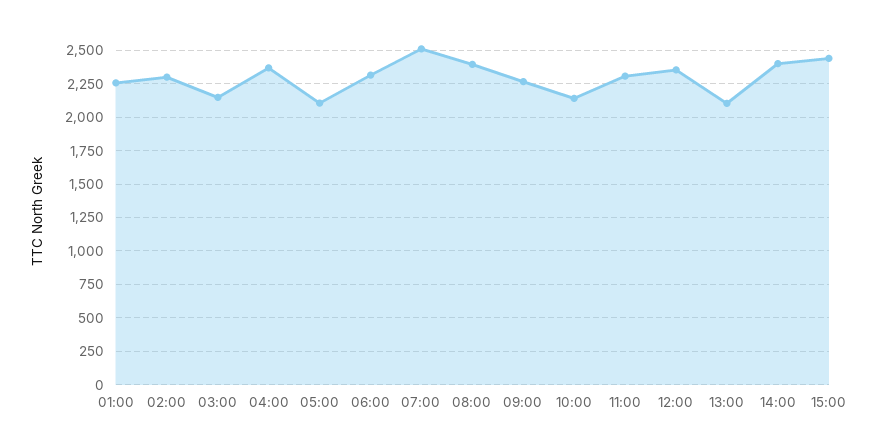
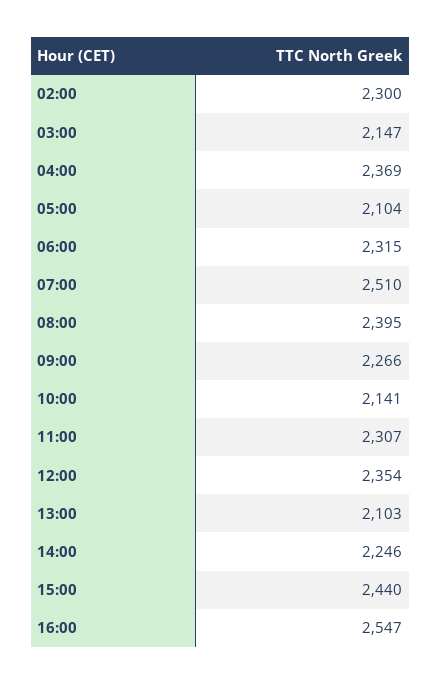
01:00: 2250 -> none
14:00: 2400 -> 2246
16:00: none -> 2547

